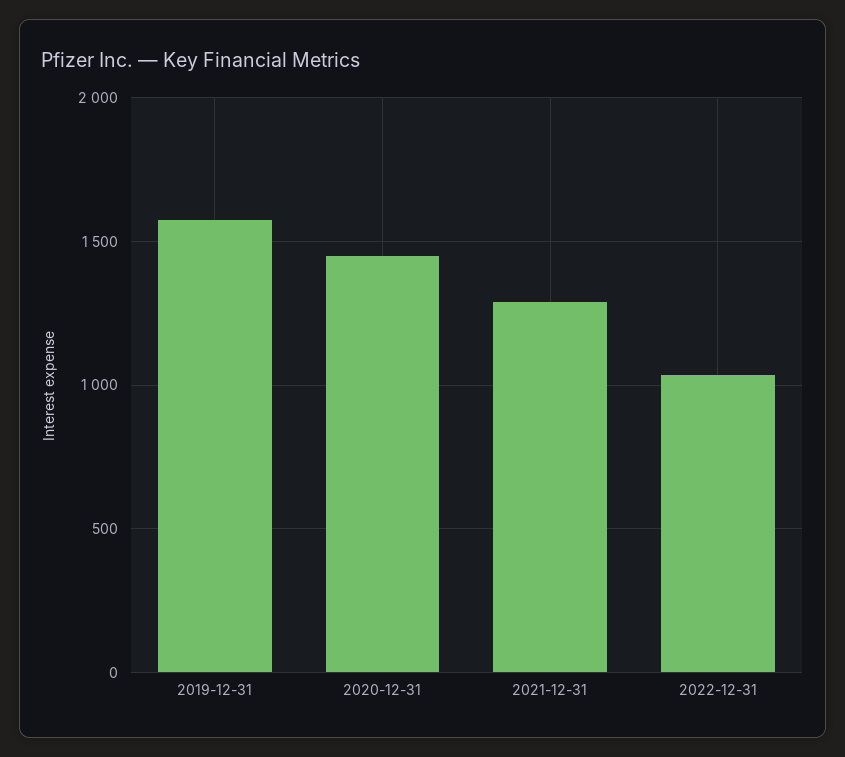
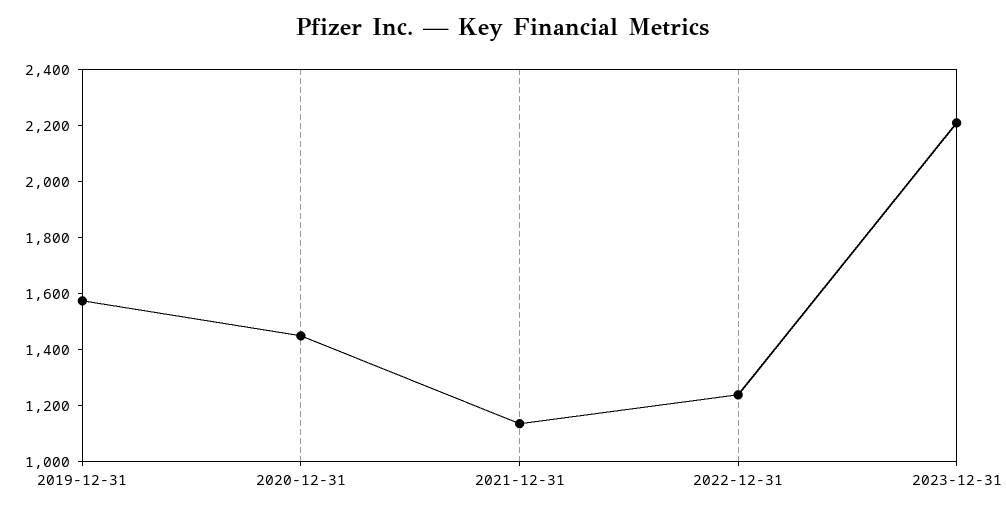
2021-12-31: 1300 -> 1150
2022-12-31: 1050 -> 1250
2023-12-31: none -> 2200

